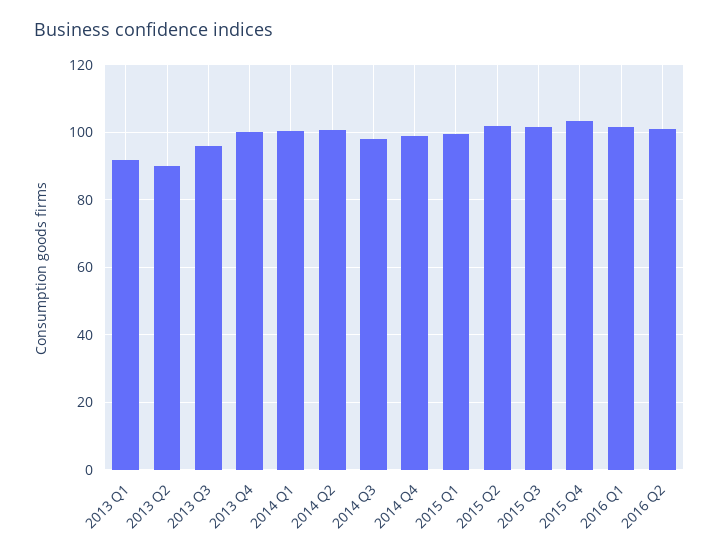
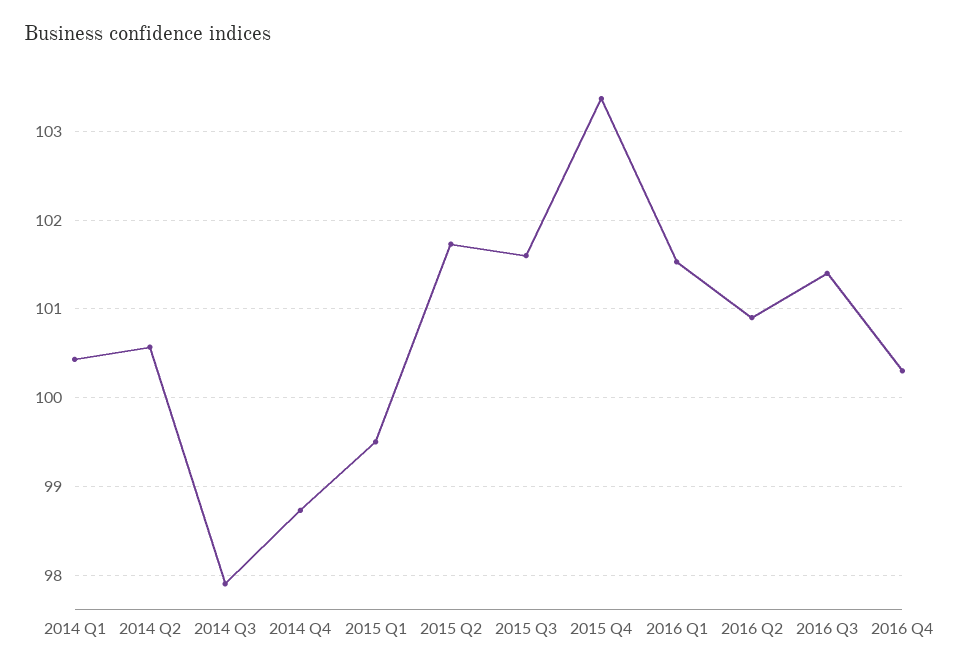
2013 Q1: 92 -> none
2013 Q2: 90 -> none
2013 Q3: 96 -> none
2013 Q4: 100 -> none
2016 Q3: none -> 101.4
2016 Q4: none -> 100.3

